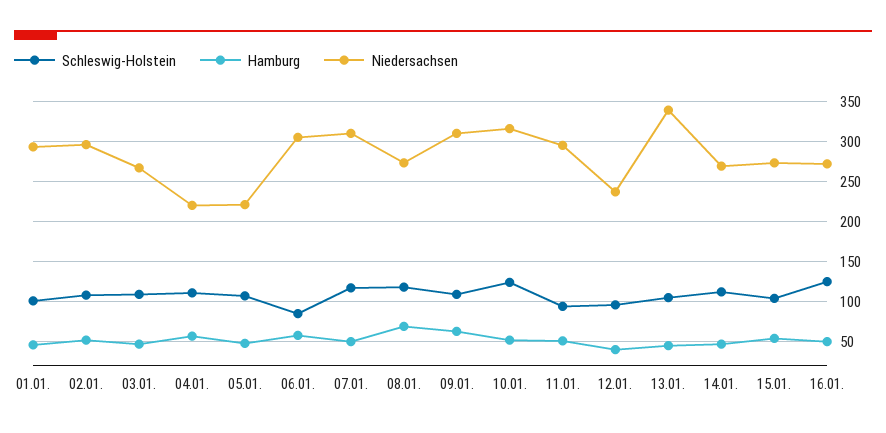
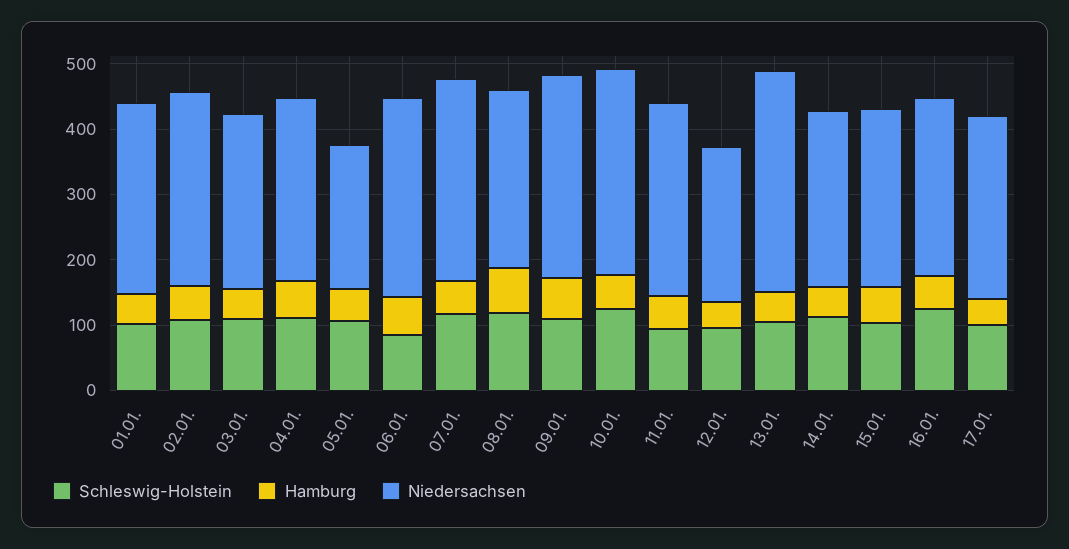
Niedersachsen, 04.01.: 220 -> 280
Schleswig-Holstein, 17.01.: none -> 100
Hamburg, 17.01.: none -> 40
Niedersachsen, 17.01.: none -> 280

